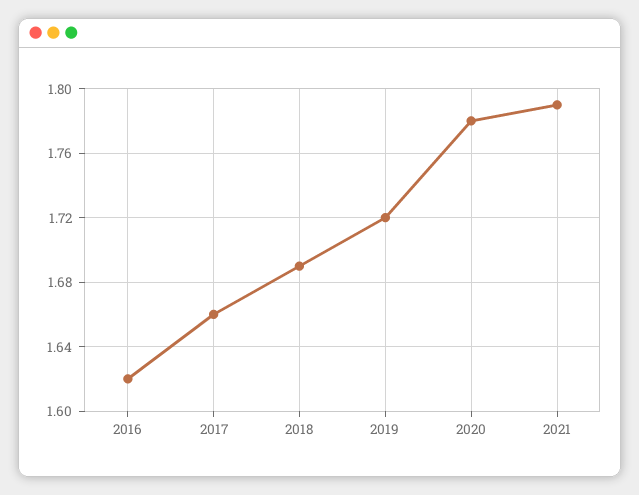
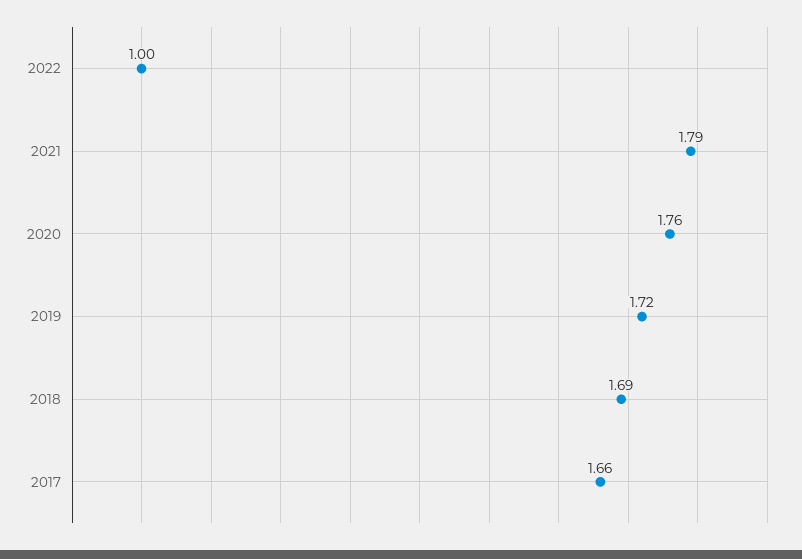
2016: 1.62 -> none
2020: 1.78 -> 1.76
2022: none -> 1

